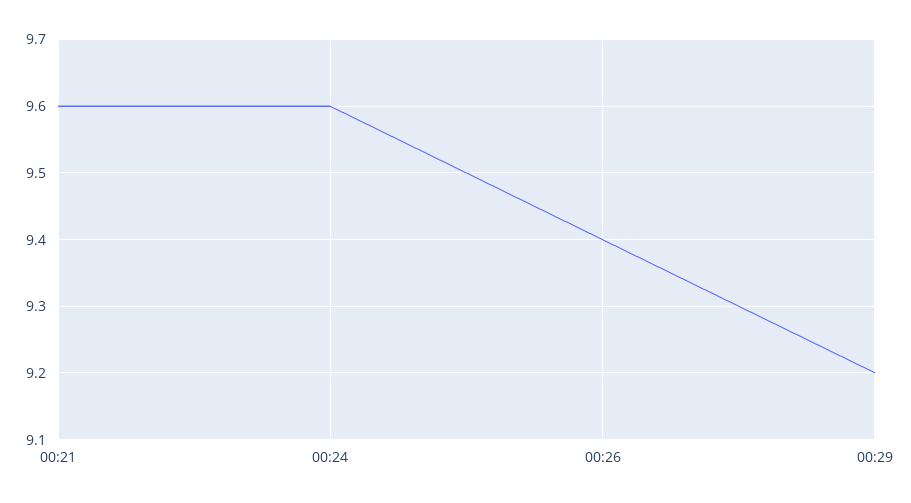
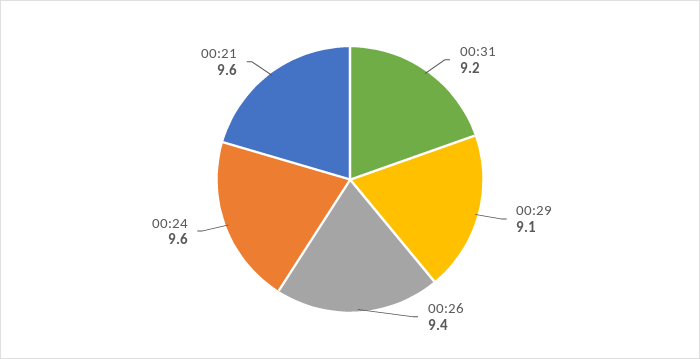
00:29: 9.2 -> 9.1
00:31: none -> 9.2

